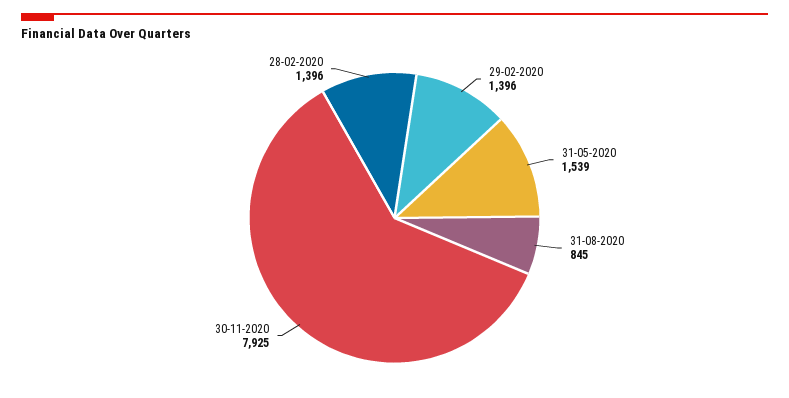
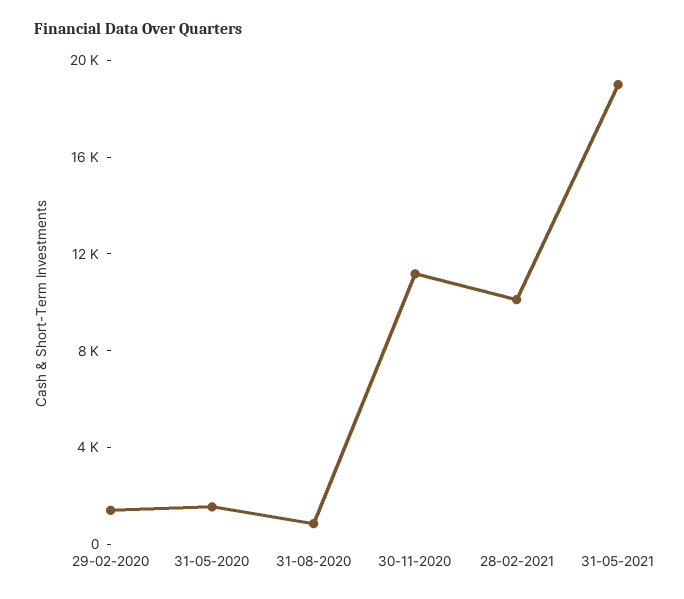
30-11-2020: 7925 -> 11000
28-02-2020: 1396 -> none
28-02-2021: none -> 10000
31-05-2021: none -> 19000

